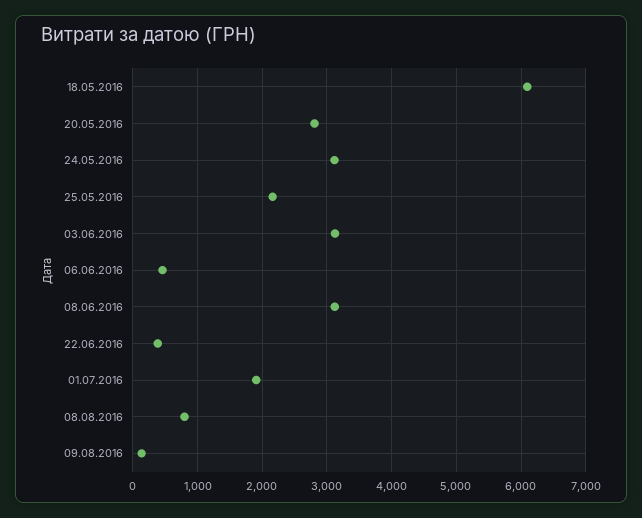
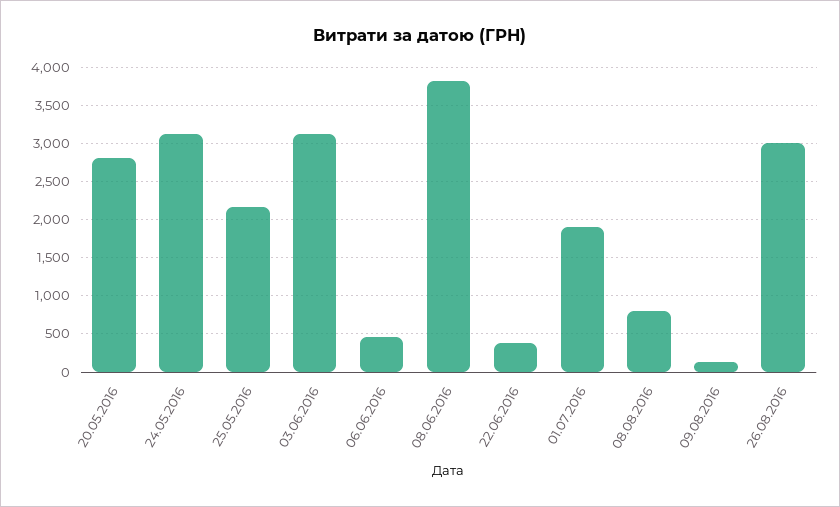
18.05.2016: 6100 -> none
08.06.2016: 3100 -> 3800
26.08.2016: none -> 3000

